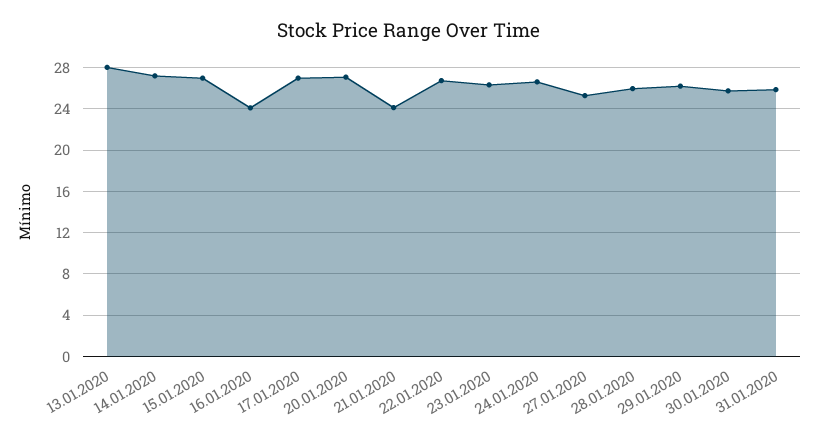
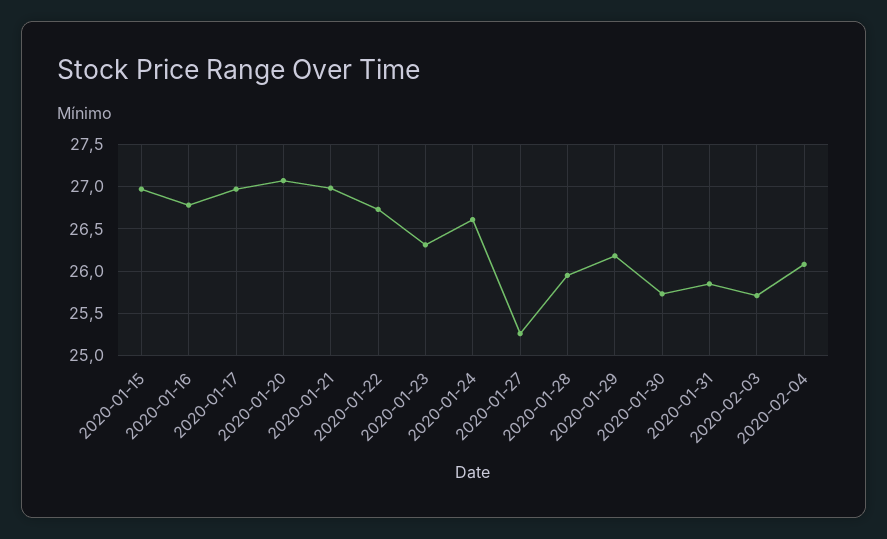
13.01.2020: 28 -> none
14.01.2020: 27 -> none
16.01.2020: 24 -> 26.8
21.01.2020: 24 -> 27
2020-02-03: none -> 25.7
2020-02-04: none -> 26.1

